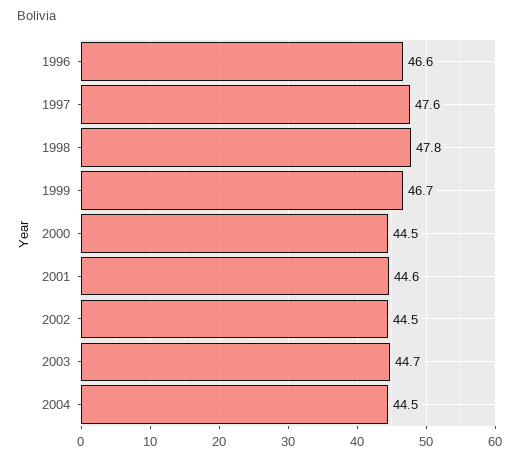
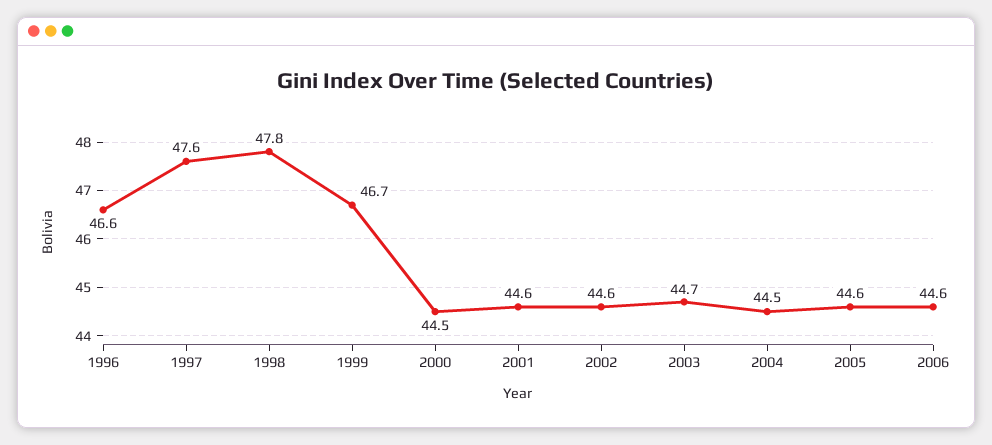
2002: 44.5 -> 44.6
2005: none -> 44.6
2006: none -> 44.6

